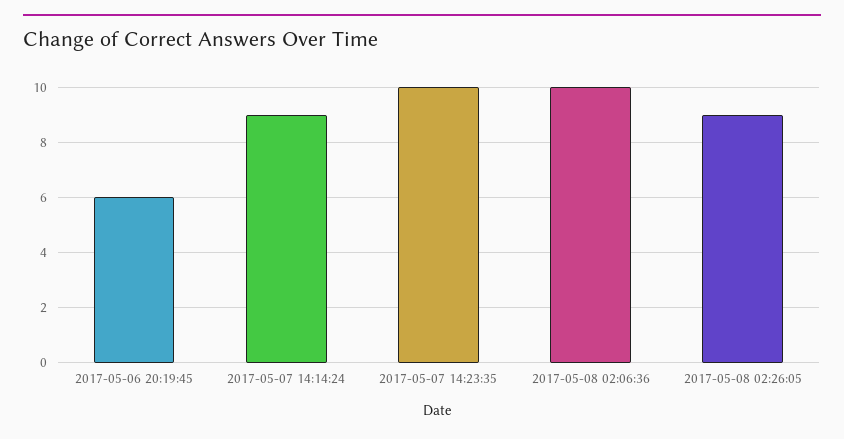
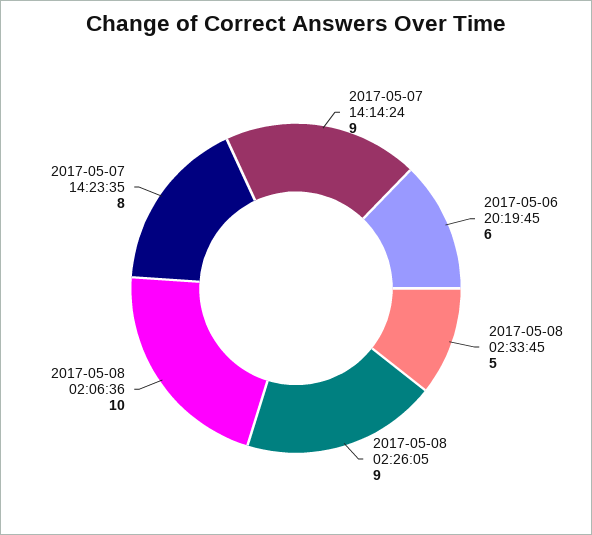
2017-05-07 14:23:35: 10 -> 8
2017-05-08 02:33:45: none -> 5

